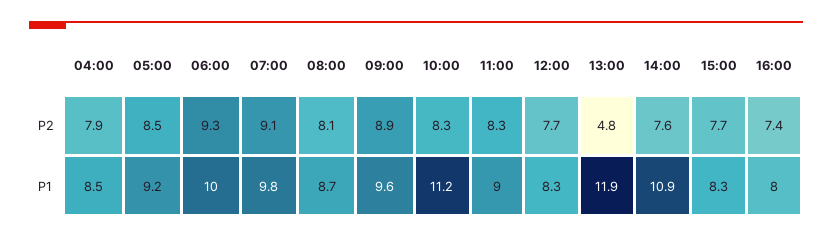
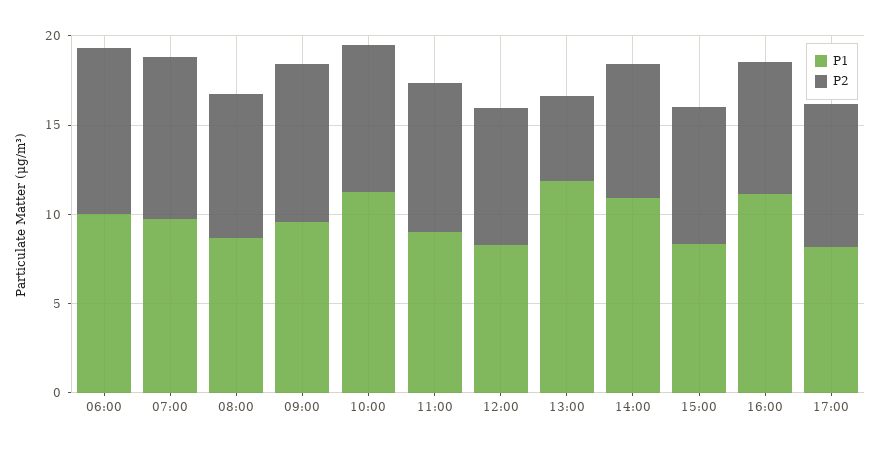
P2, 04:00: 7.9 -> none
P2, 05:00: 8.5 -> none
P1, 04:00: 8.5 -> none
P1, 05:00: 9.2 -> none
P1, 16:00: 8 -> 11
P1, 17:00: none -> 8
P2, 17:00: none -> 8

